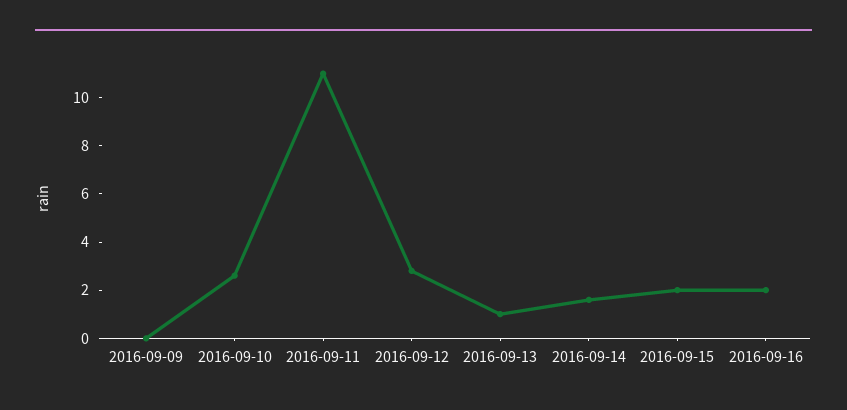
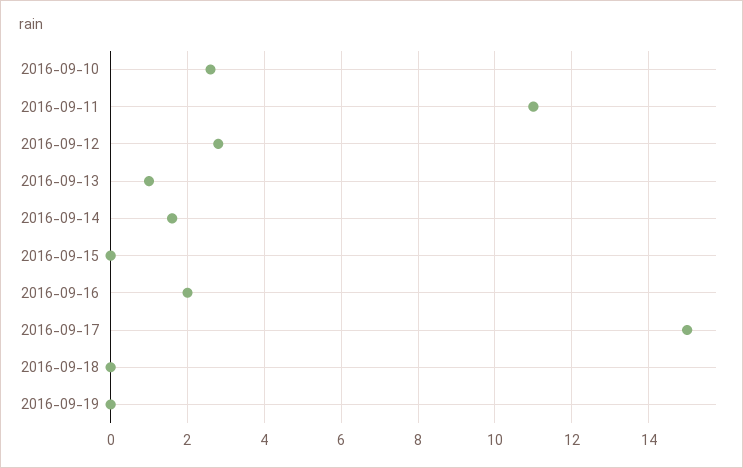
2016-09-09: 0 -> none
2016-09-15: 2 -> 0
2016-09-17: none -> 15
2016-09-18: none -> 0
2016-09-19: none -> 0

